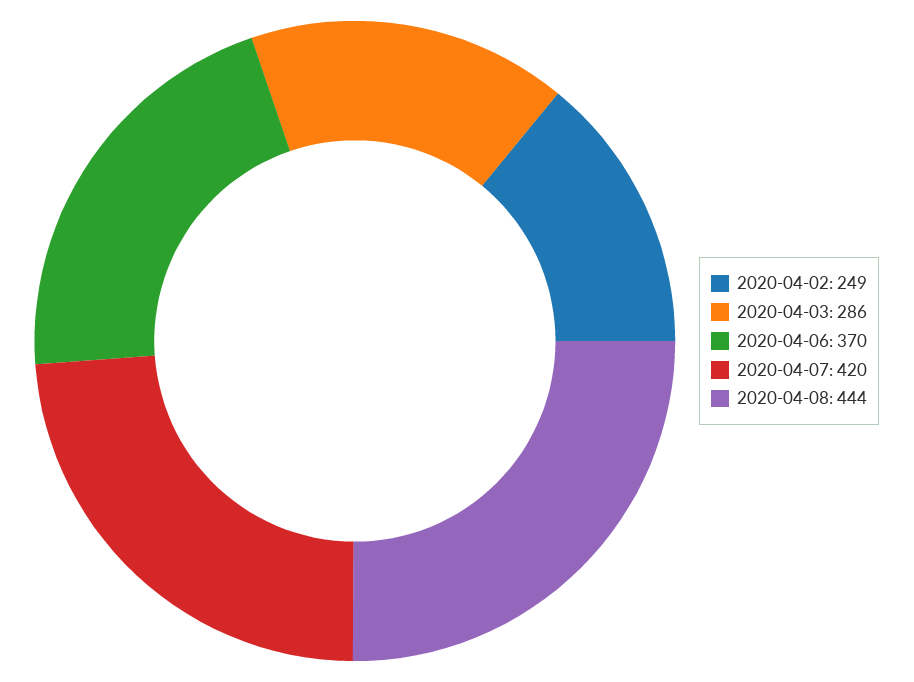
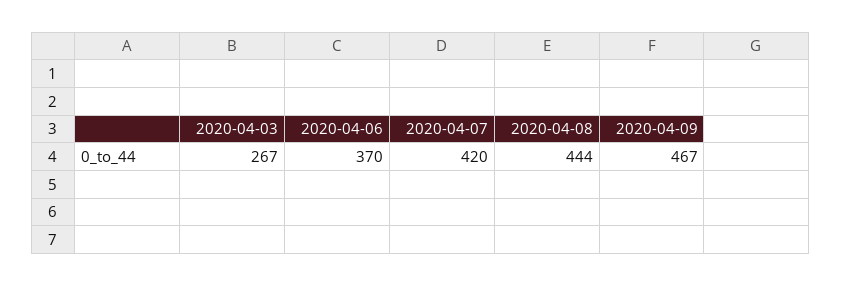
2020-04-02: 249 -> none
2020-04-03: 286 -> 267
2020-04-09: none -> 467

